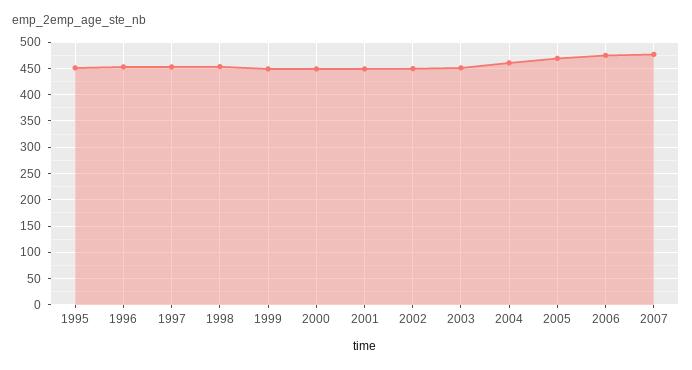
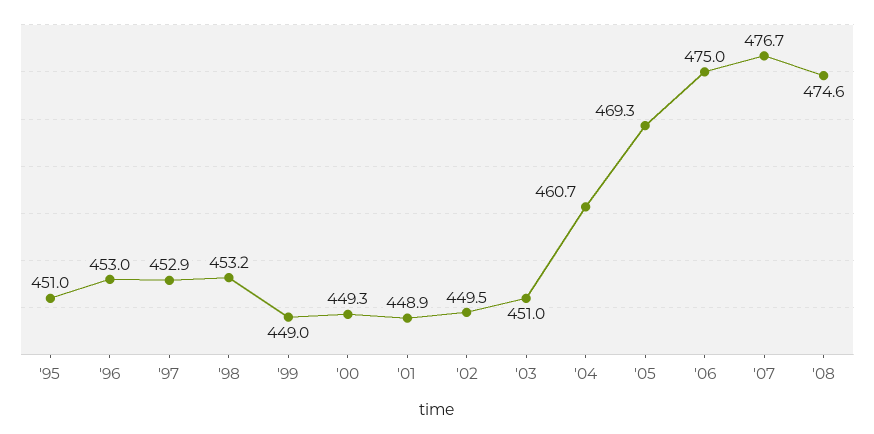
'08: none -> 474.6

